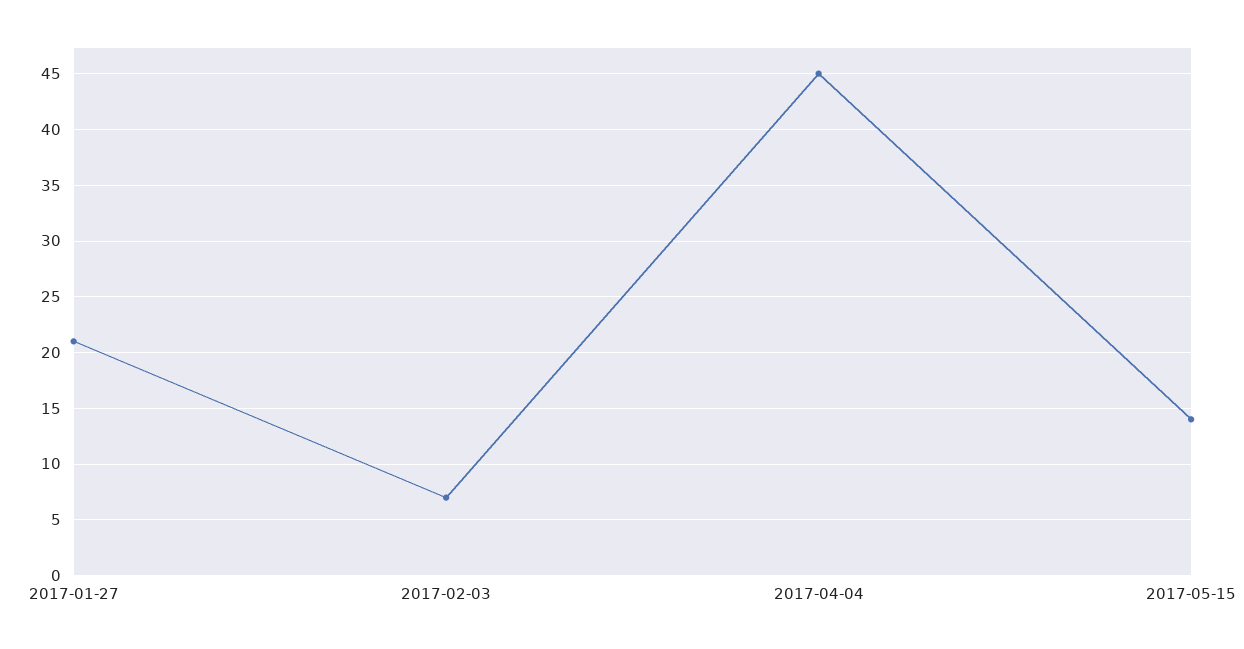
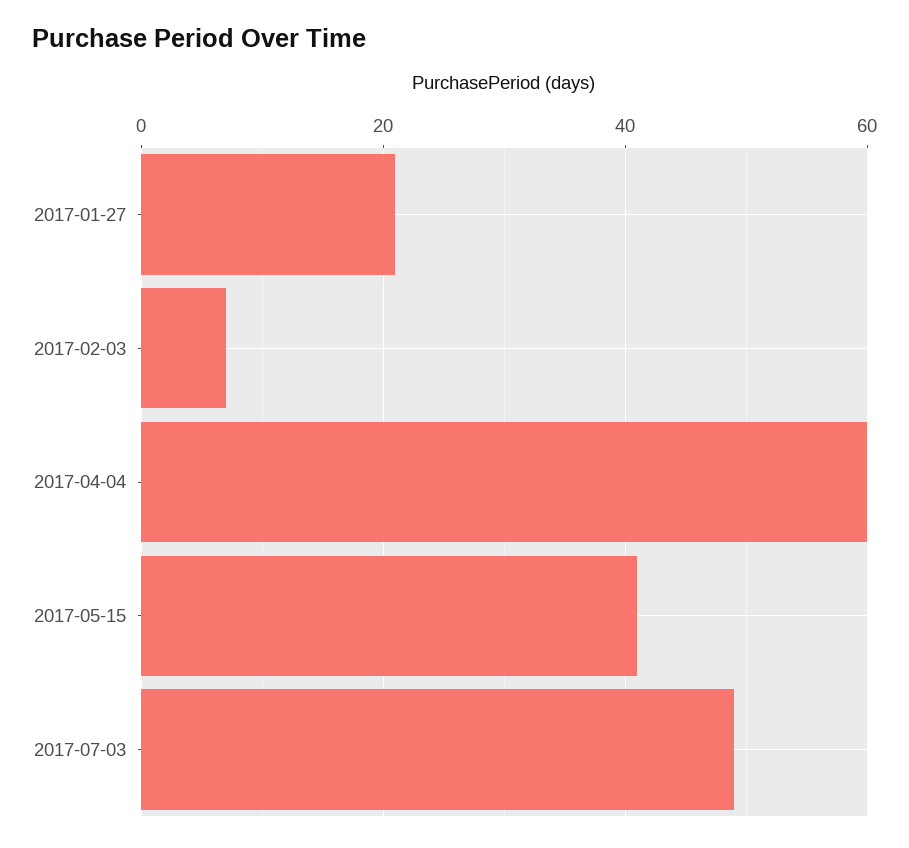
2017-04-04: 45 -> 60
2017-05-15: 14 -> 40
2017-07-03: none -> 50

